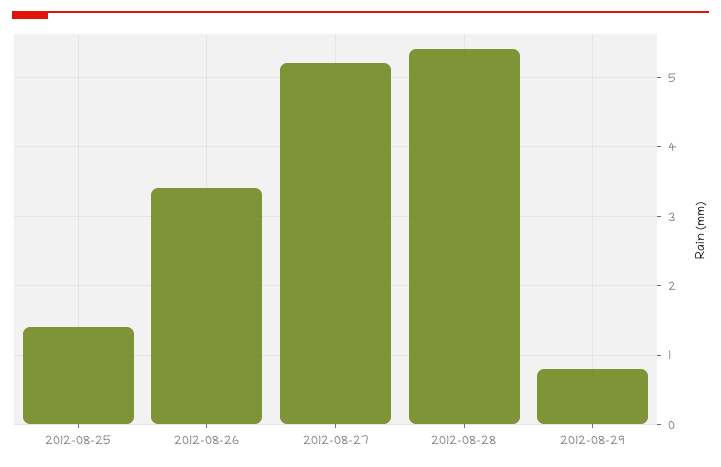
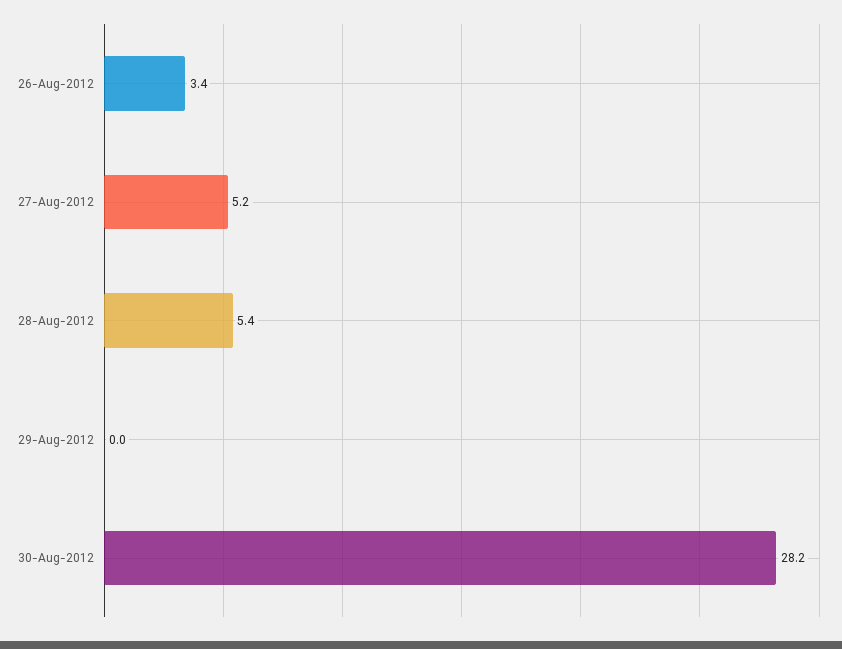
2012-08-25: 1.4 -> none
2012-08-29: 0.8 -> 0
30-Aug-2012: none -> 28.2

